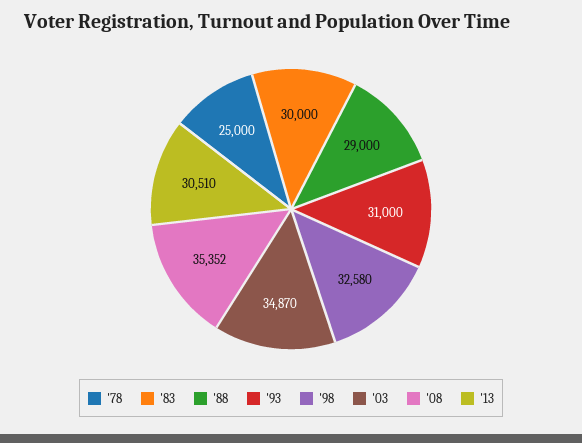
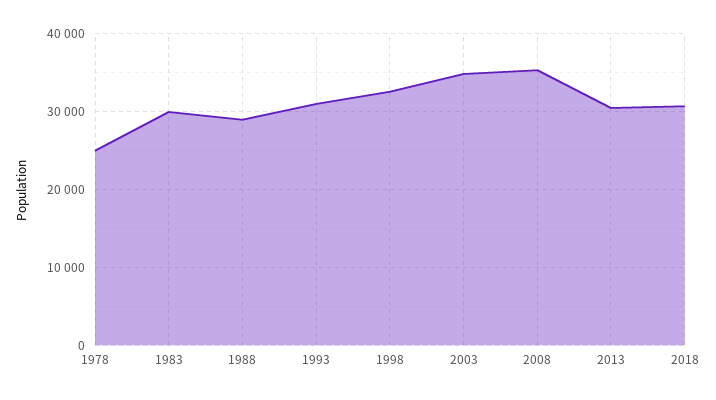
2018: none -> 31000

